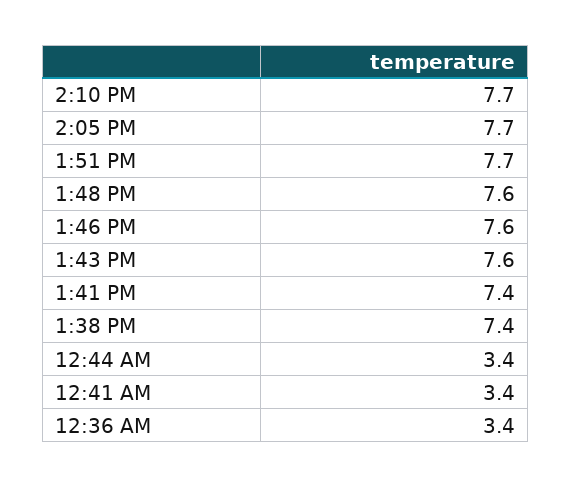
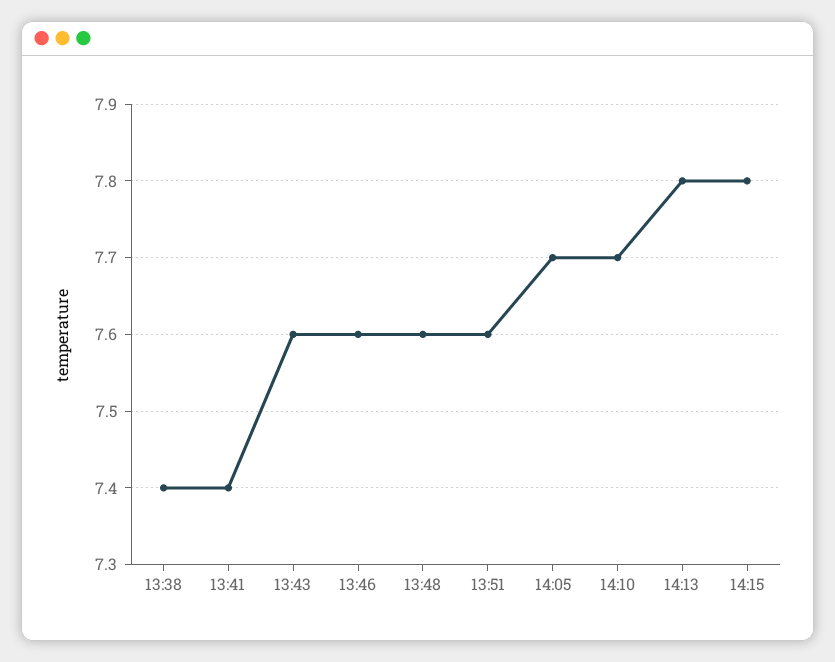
1:51 PM: 7.7 -> 7.6
12:44 AM: 3.4 -> none
12:41 AM: 3.4 -> none
12:36 AM: 3.4 -> none
14:13: none -> 7.8
14:15: none -> 7.8

